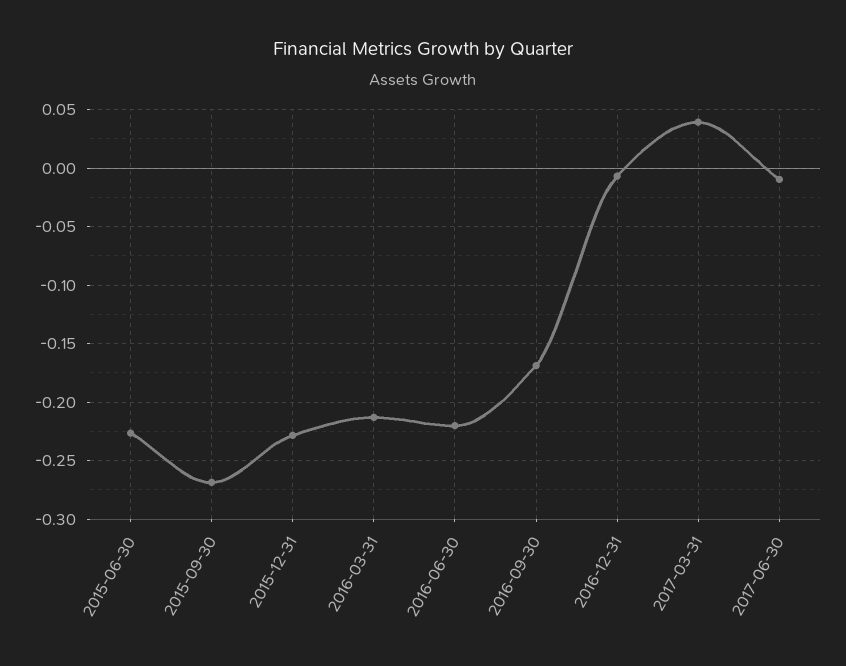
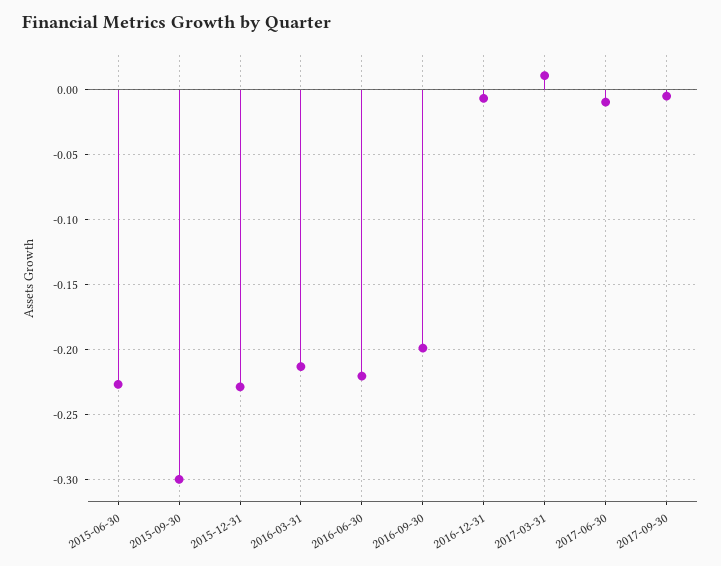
2015-09-30: -0.27 -> -0.3
2016-09-30: -0.17 -> -0.2
2017-03-31: 0.04 -> 0.01
2017-09-30: none -> -0.005

